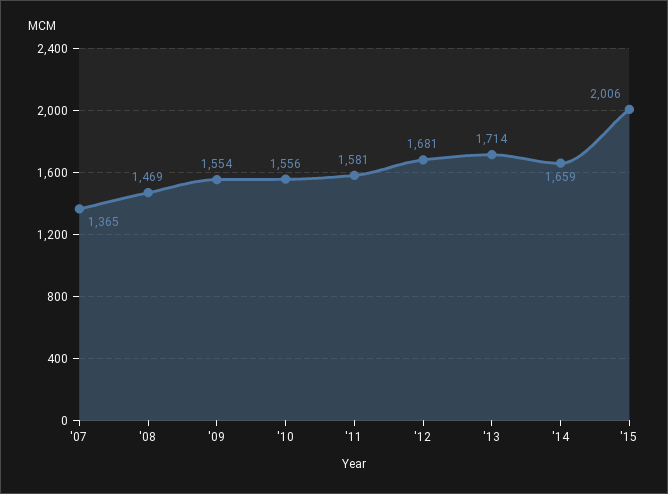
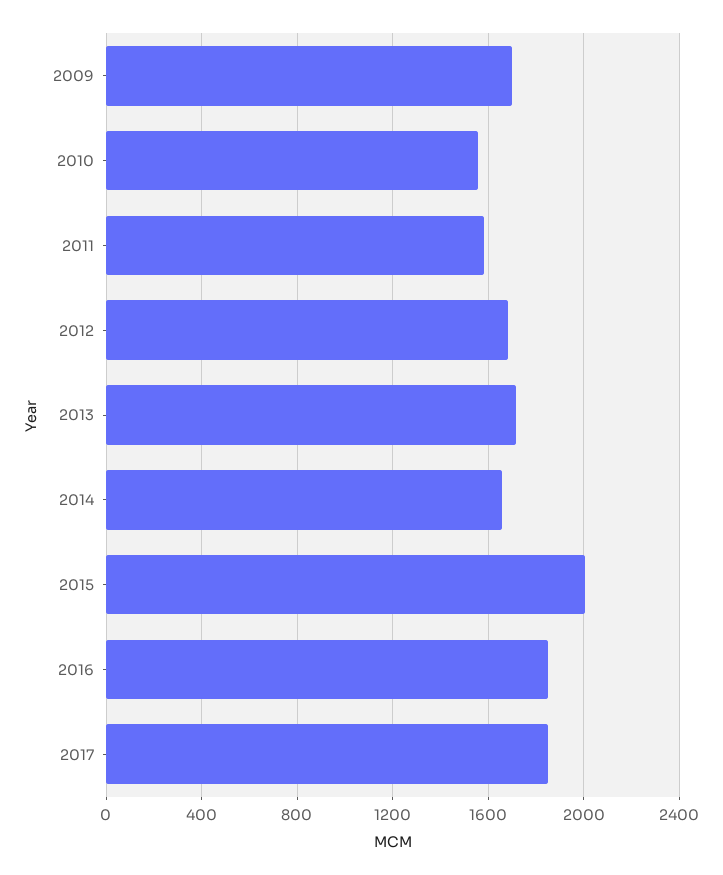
'07: 1365 -> none
'08: 1469 -> none
'09: 1554 -> 1700
2016: none -> 1850
2017: none -> 1850

